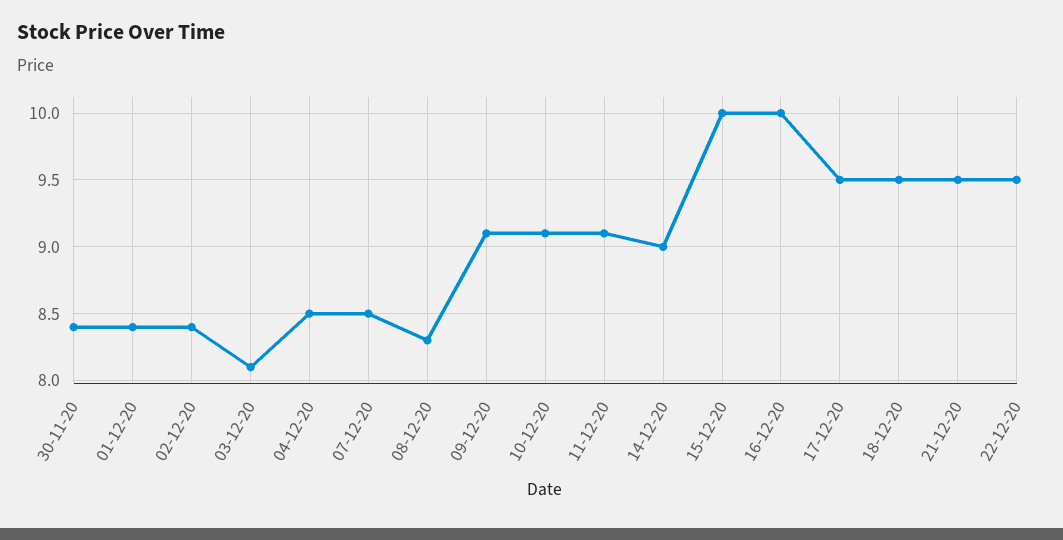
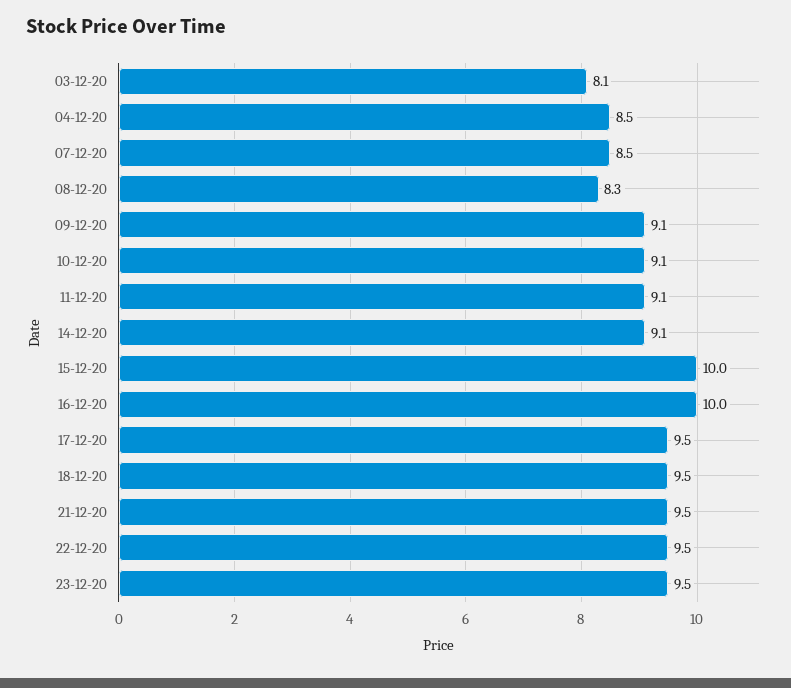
30-11-20: 8.4 -> none
01-12-20: 8.4 -> none
02-12-20: 8.4 -> none
14-12-20: 9 -> 9.1
23-12-20: none -> 9.5

